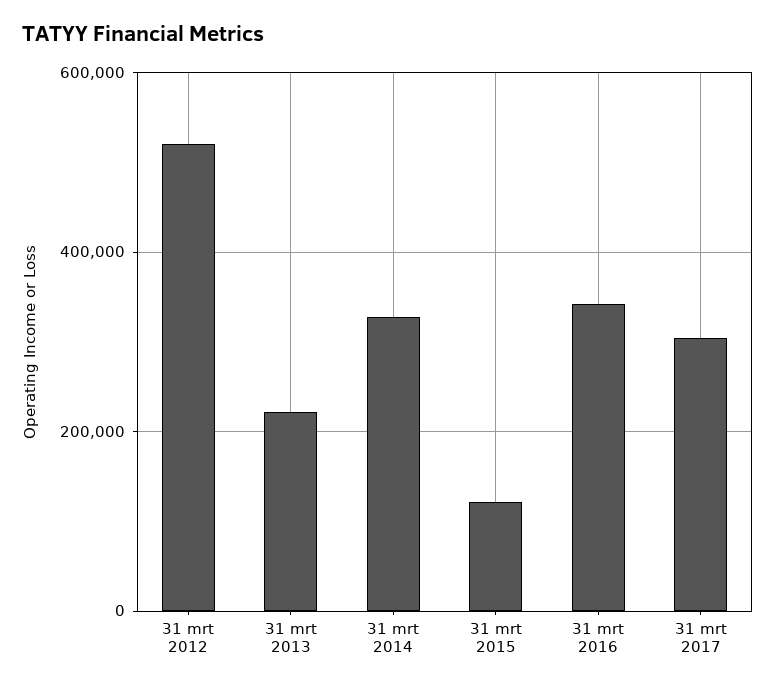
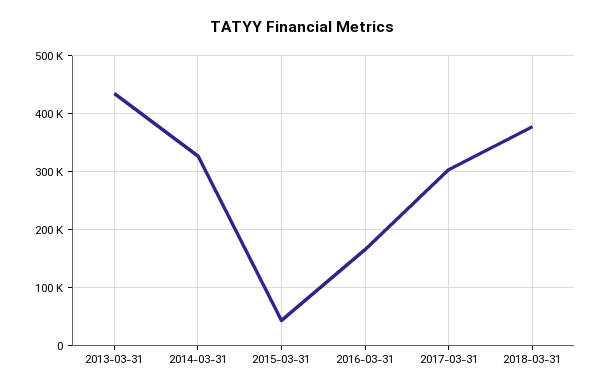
31 mrt 2012: 520000 -> none
31 mrt 2013: 220000 -> 440000
31 mrt 2015: 120000 -> 40000
31 mrt 2016: 340000 -> 160000
2018-03-31: none -> 380000

